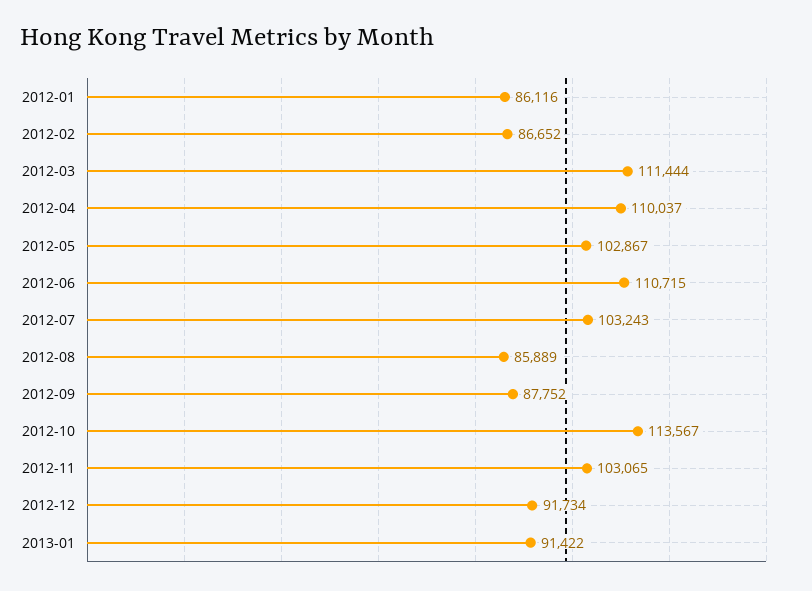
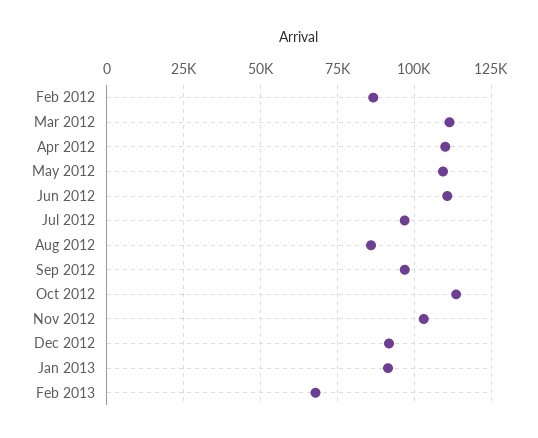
2012-01: 86116 -> none
2012-05: 102867 -> 110000
2012-07: 103243 -> 97500
2012-09: 87752 -> 97500
Feb 2013: none -> 67500

